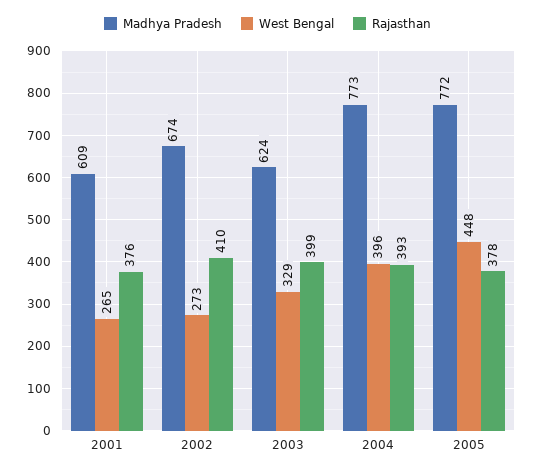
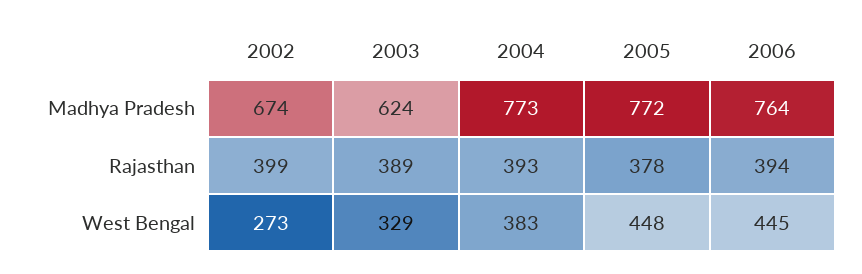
Madhya Pradesh, 2001: 609 -> none
West Bengal, 2001: 265 -> none
Rajasthan, 2001: 376 -> none
Rajasthan, 2002: 410 -> 399
Rajasthan, 2003: 399 -> 389
West Bengal, 2004: 396 -> 383
Madhya Pradesh, 2006: none -> 764
Rajasthan, 2006: none -> 394
West Bengal, 2006: none -> 445

